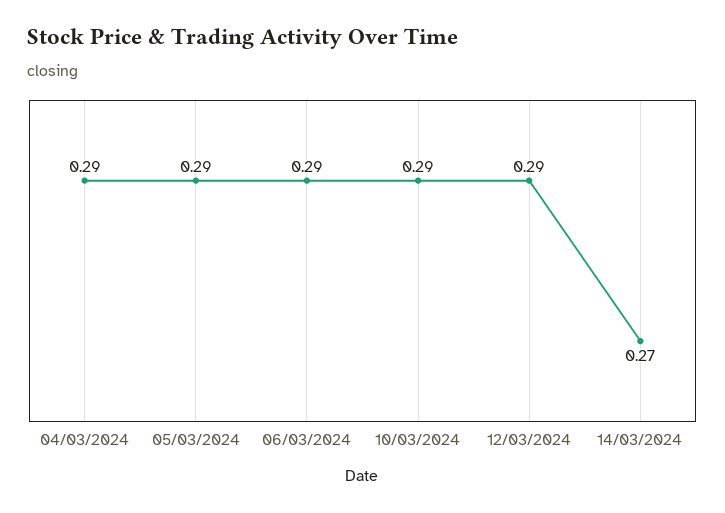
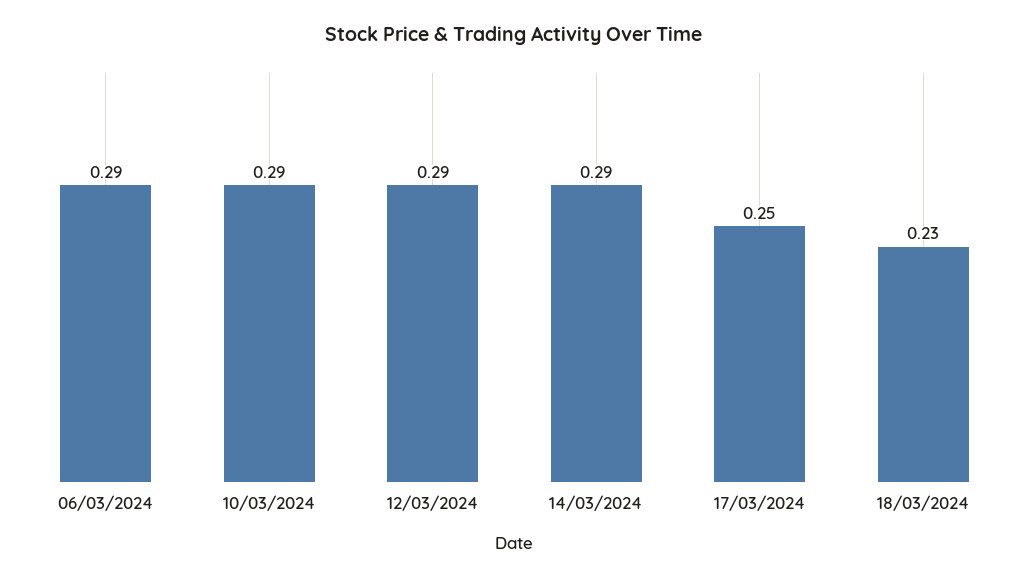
04/03/2024: 0.29 -> none
05/03/2024: 0.29 -> none
14/03/2024: 0.27 -> 0.29
17/03/2024: none -> 0.25
18/03/2024: none -> 0.23

